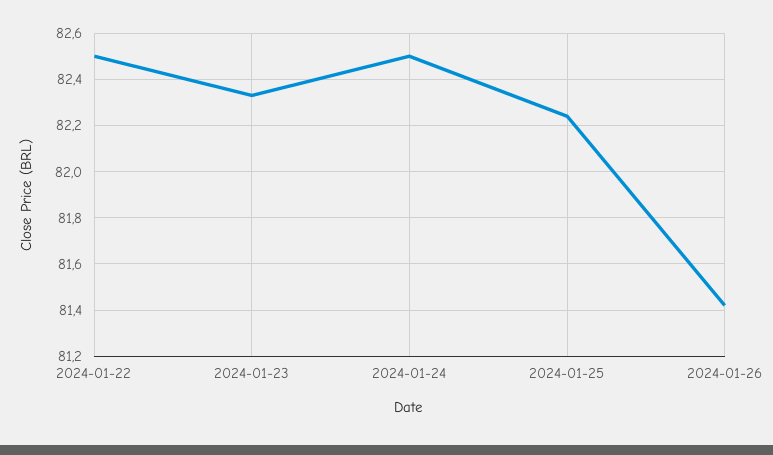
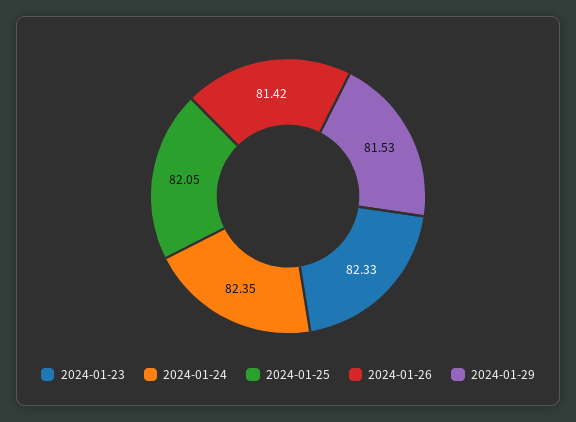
2024-01-22: 82.5 -> none
2024-01-24: 82.5 -> 82.35
2024-01-25: 82.25 -> 82.05
2024-01-29: none -> 81.53

